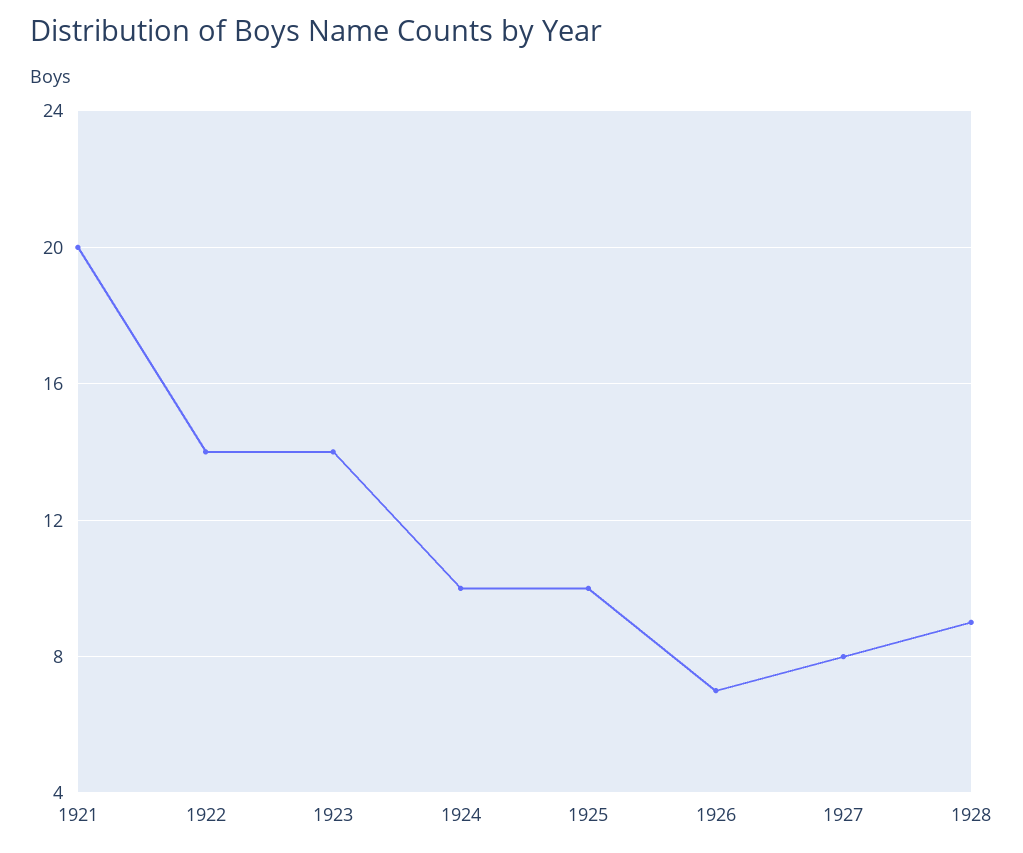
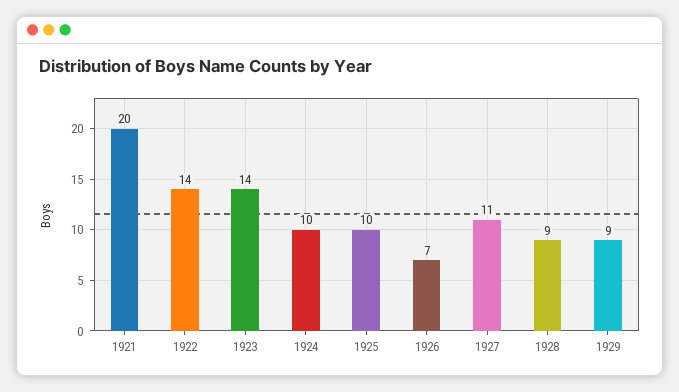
1927: 8 -> 11
1929: none -> 9

